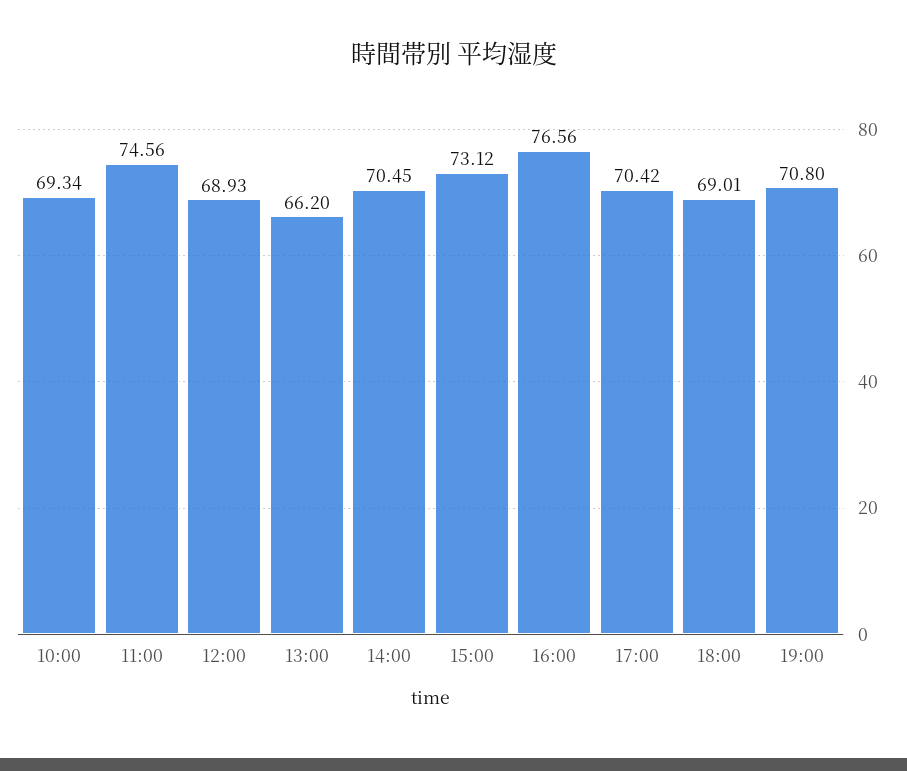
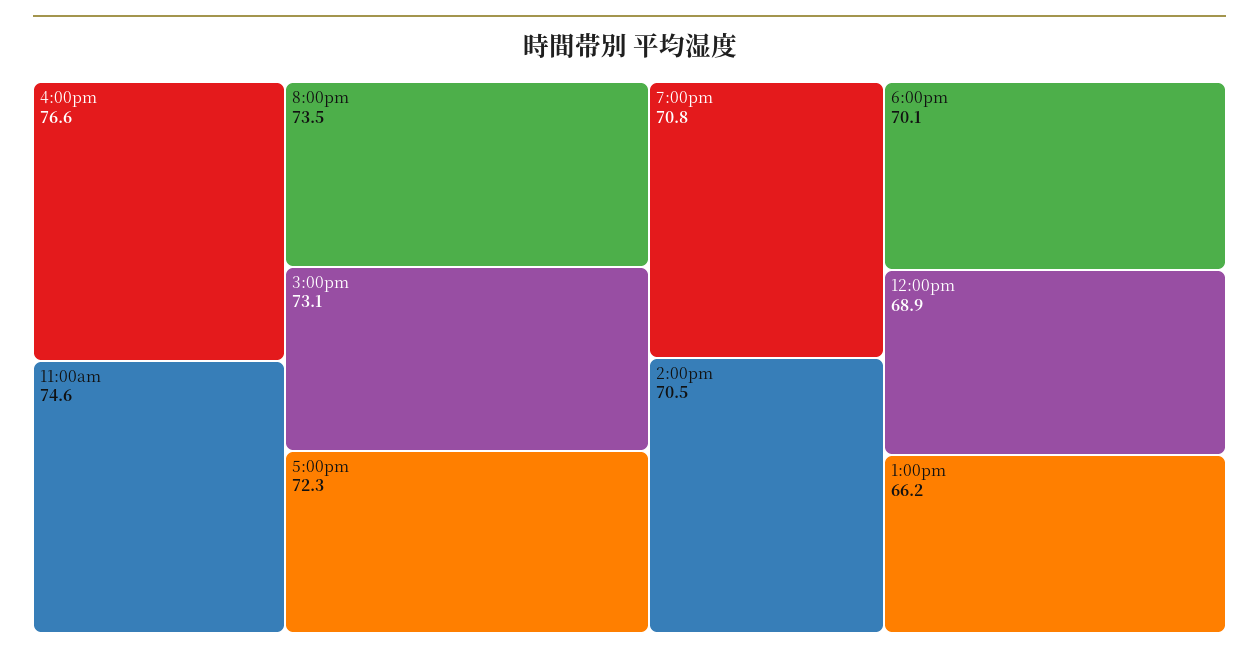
10:00: 69.34 -> none
17:00: 70.42 -> 72.3
18:00: 69.01 -> 70.1
8:00pm: none -> 73.5

